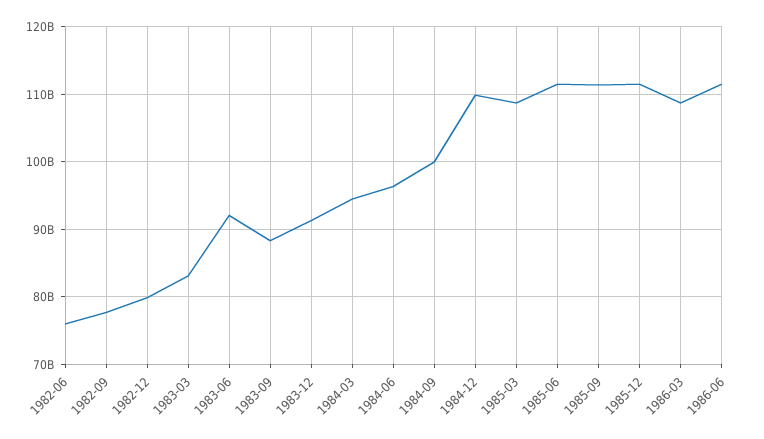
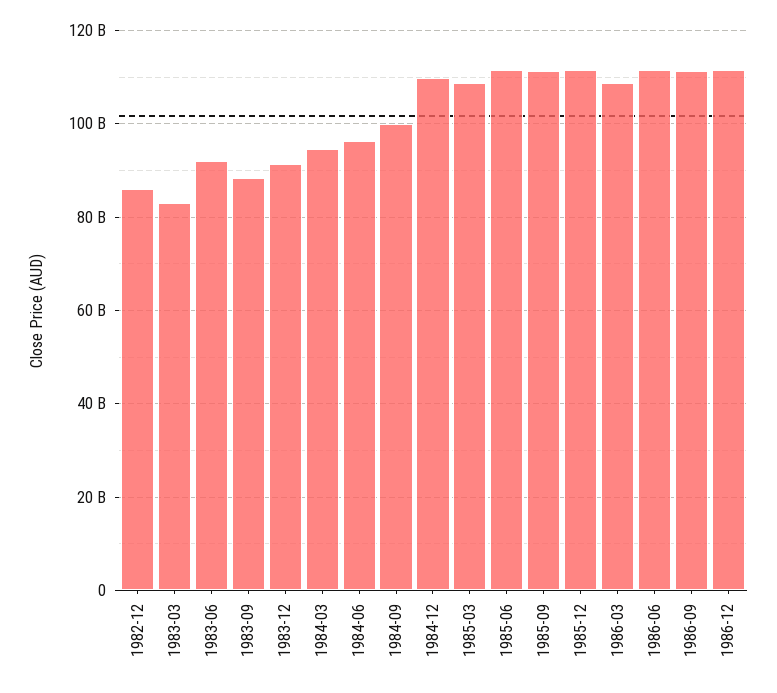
1982-06: 76000000000 -> none
1982-09: 78000000000 -> none
1982-12: 80000000000 -> 86000000000
1986-09: none -> 112000000000
1986-12: none -> 112000000000

